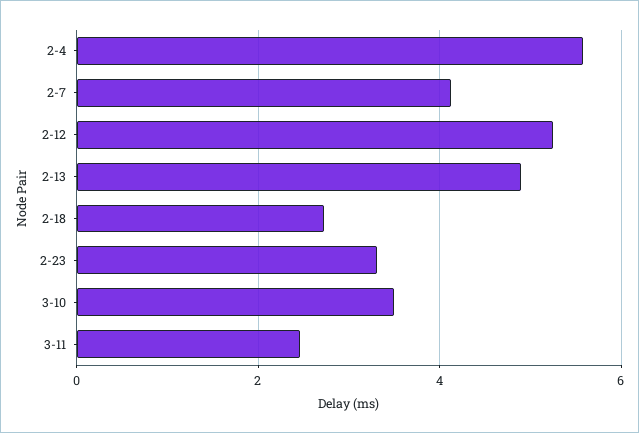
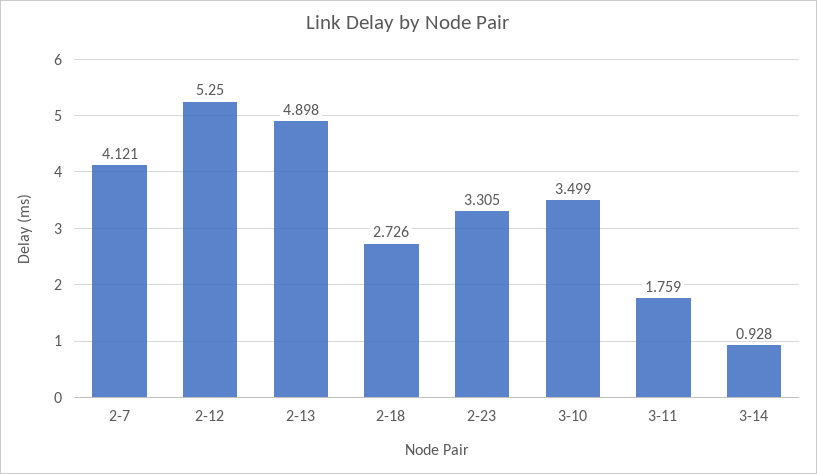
2-4: 5.6 -> none
3-11: 2.4 -> 1.759
3-14: none -> 0.928

